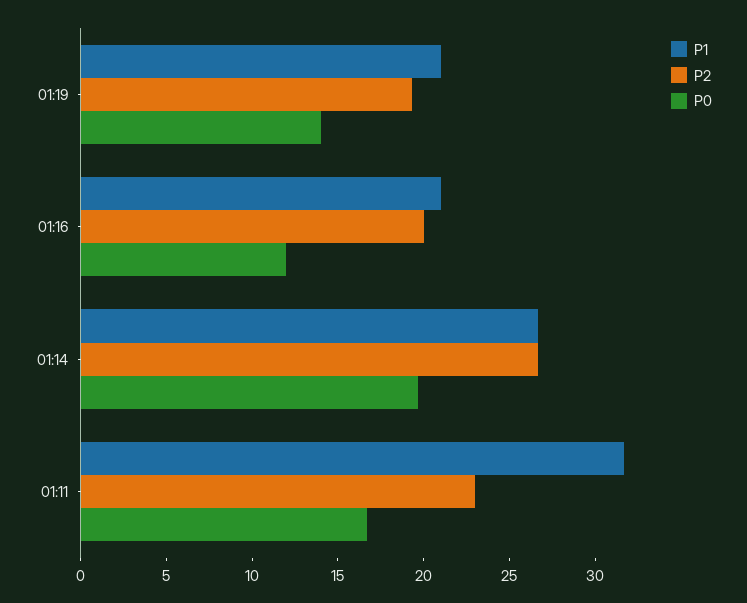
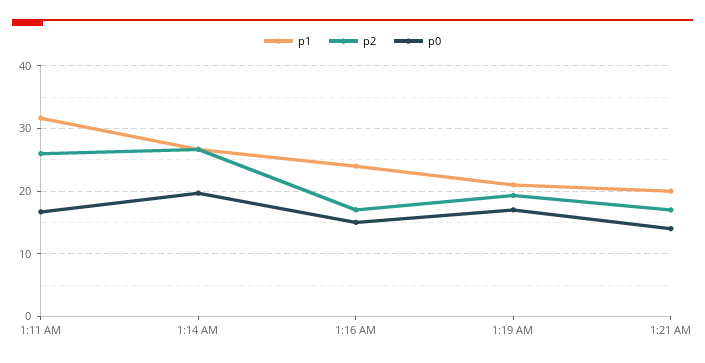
P0, 01:19: 14 -> 17
P1, 01:16: 21 -> 24
P2, 01:16: 20 -> 17
P0, 01:16: 12 -> 15
P2, 01:11: 23 -> 26
P1, 1:21 AM: none -> 20
P2, 1:21 AM: none -> 17
P0, 1:21 AM: none -> 14

